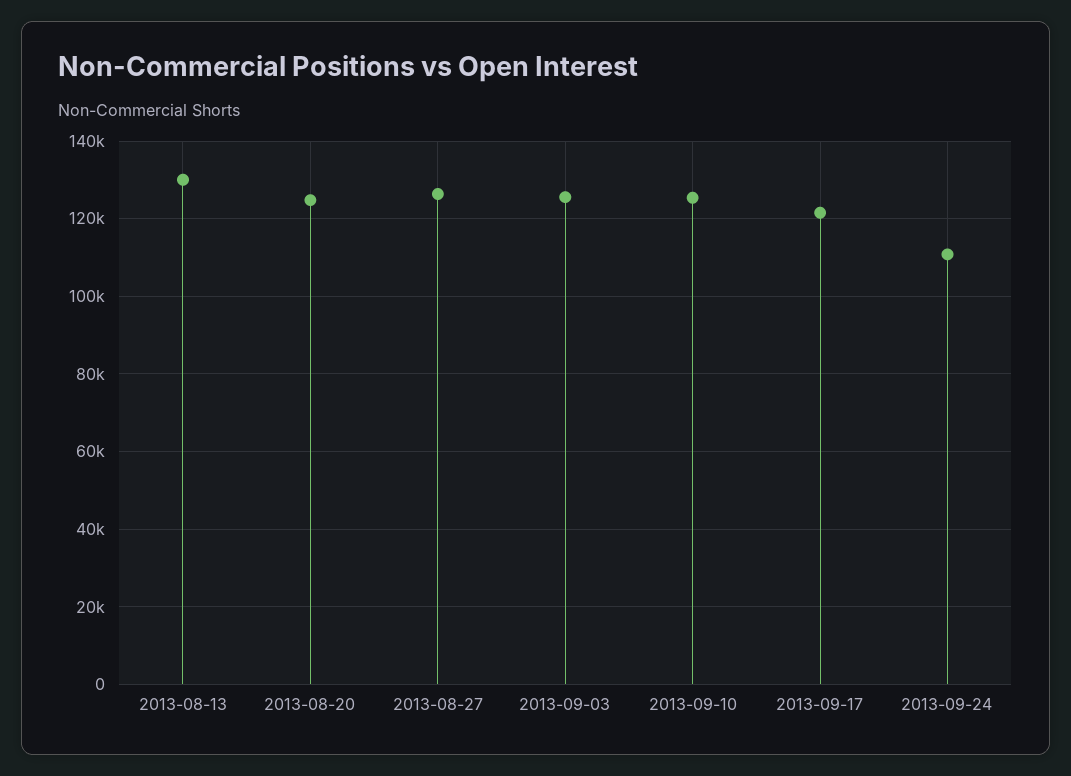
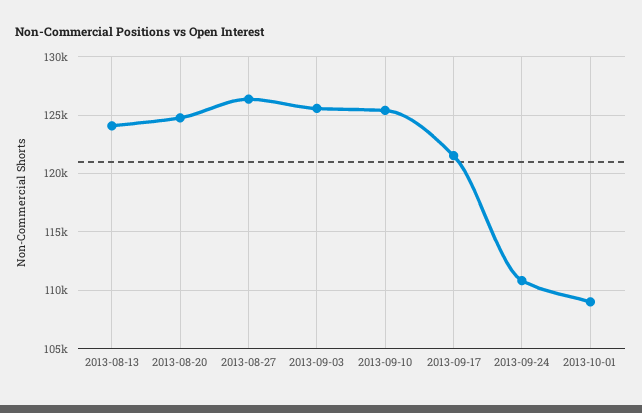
2013-08-13: 130000 -> 124000
2013-10-01: none -> 109000

